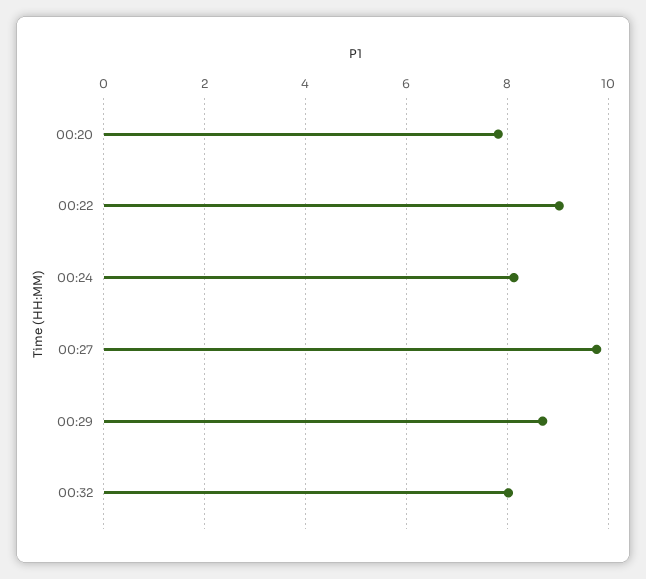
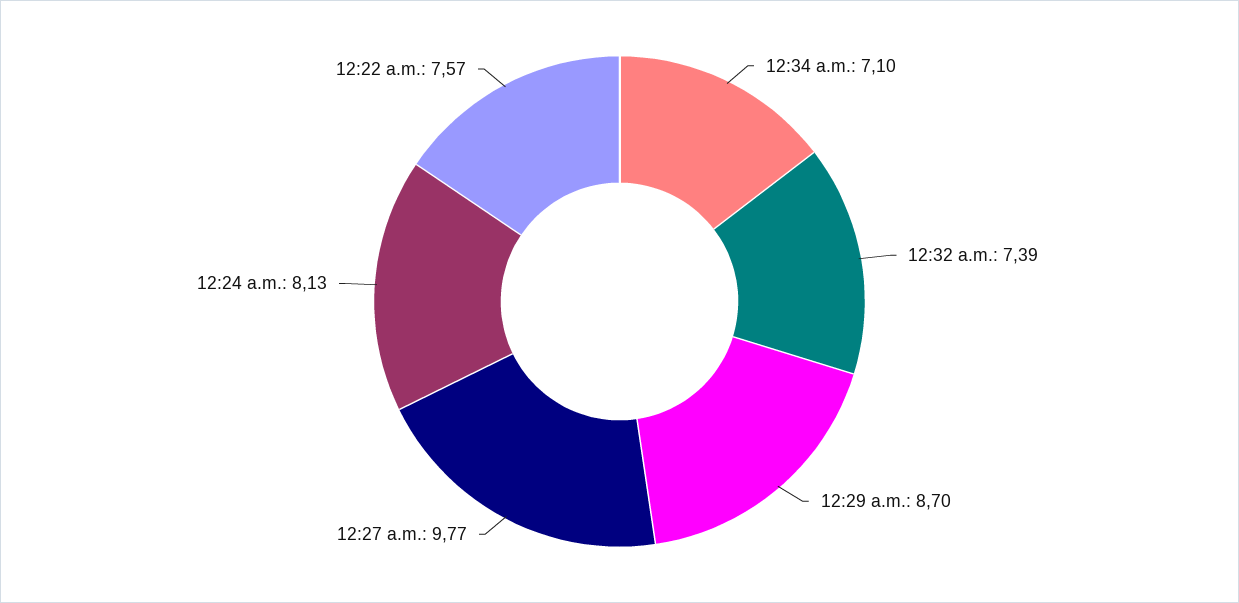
00:20: 7.8 -> none
00:22: 9 -> 7.57
00:32: 8 -> 7.39
12:34 a.m.: none -> 7.1

